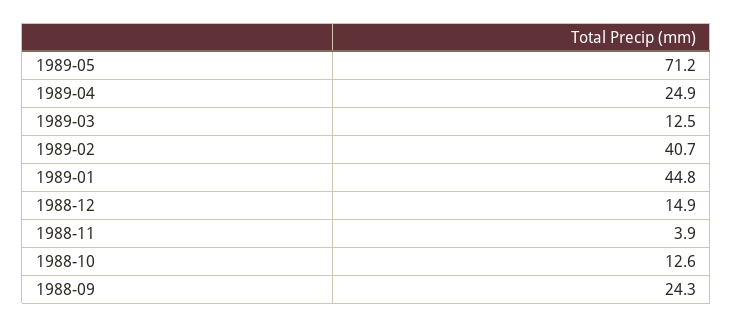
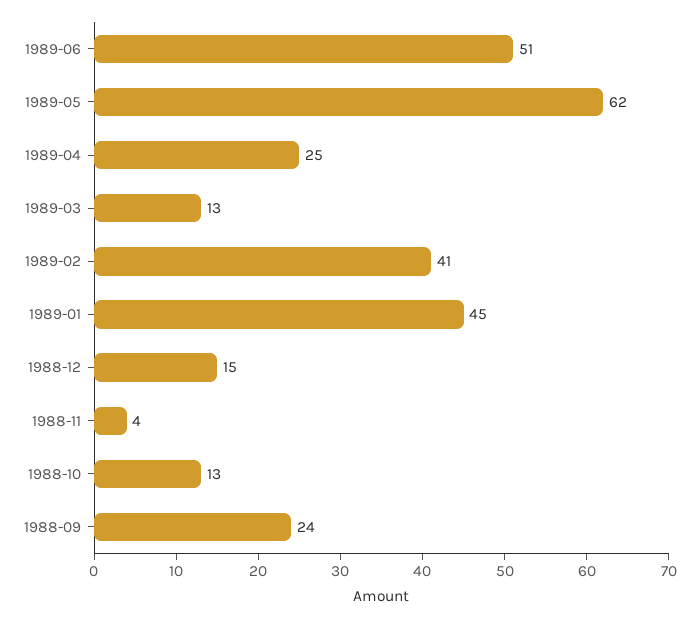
1989-05: 71.2 -> 62
1989-06: none -> 51

